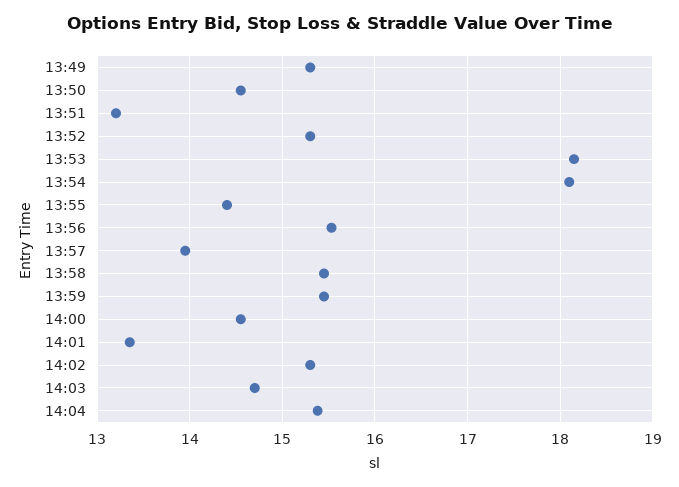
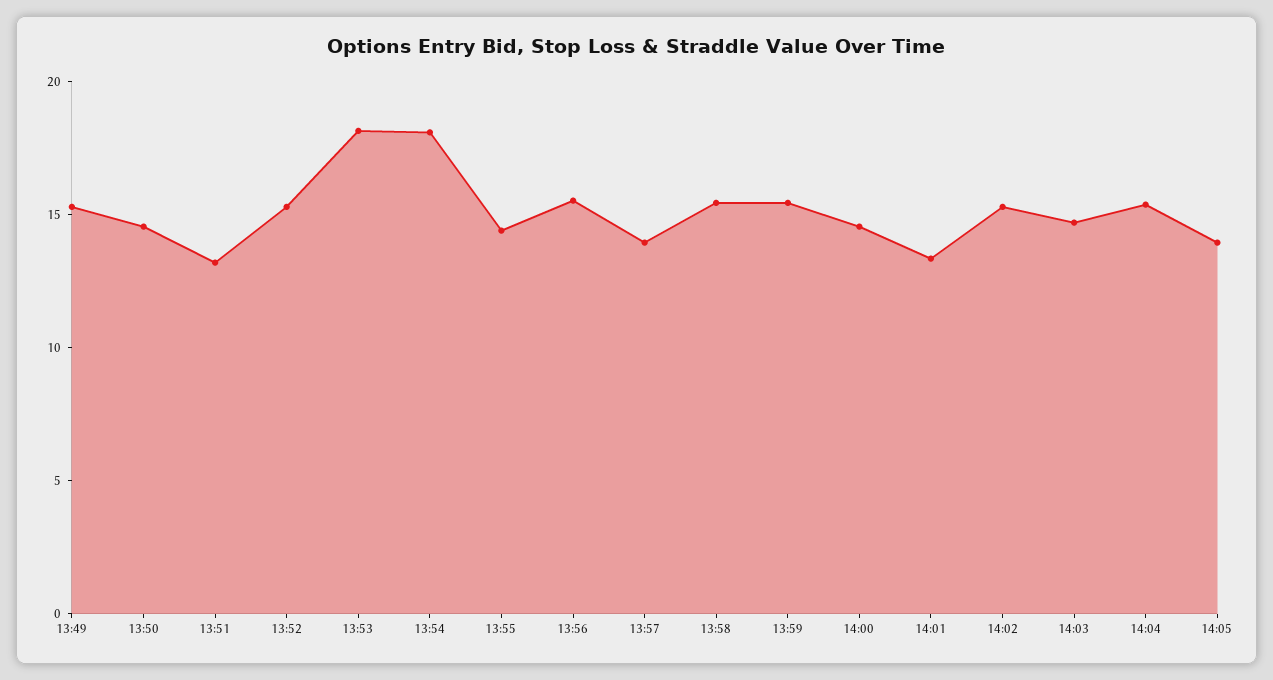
14:05: none -> 14

